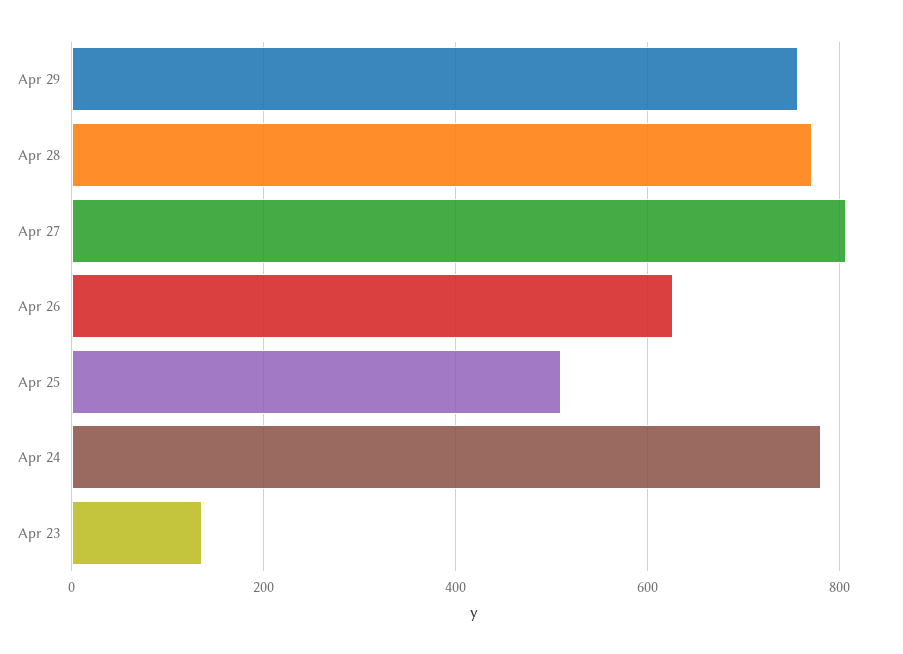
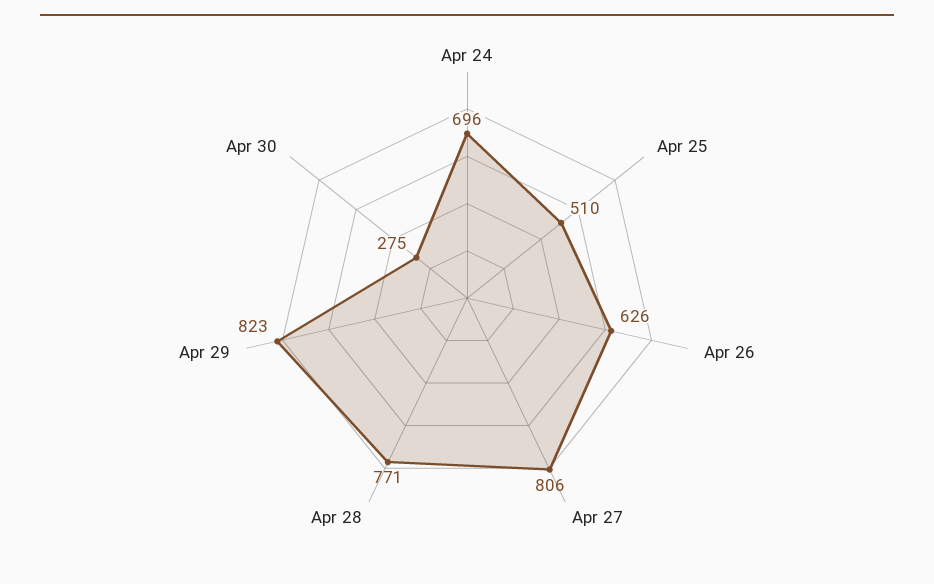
Apr 29: 760 -> 823
Apr 24: 780 -> 696
Apr 23: 140 -> none
Apr 30: none -> 275

